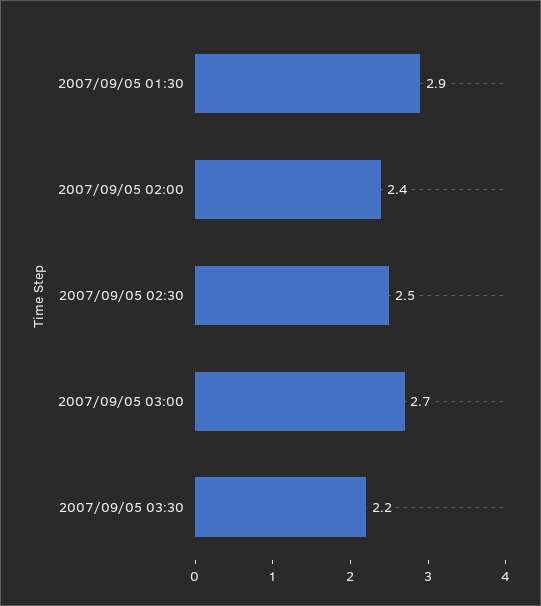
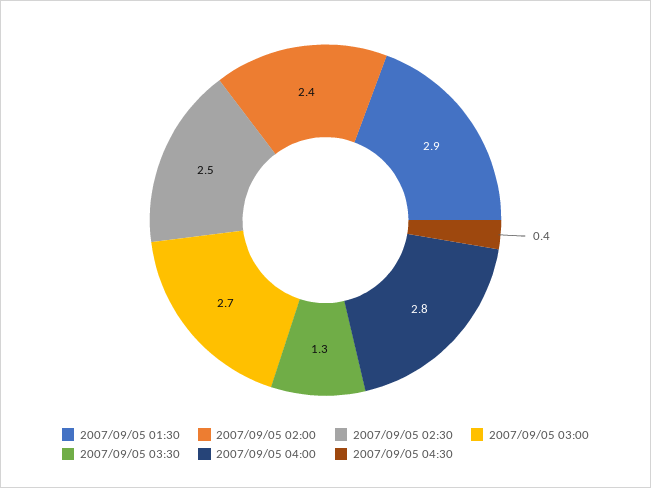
2007/09/05 03:30: 2.2 -> 1.3
2007/09/05 04:00: none -> 2.8
2007/09/05 04:30: none -> 0.4

